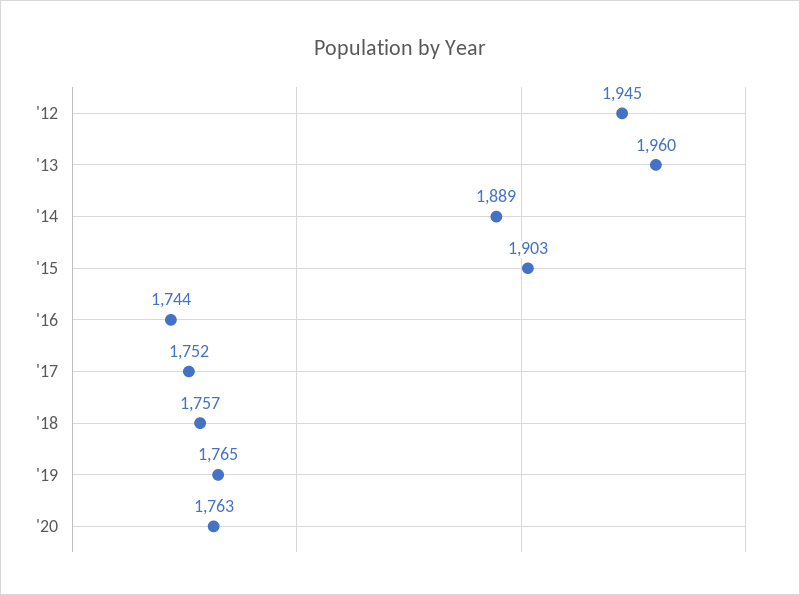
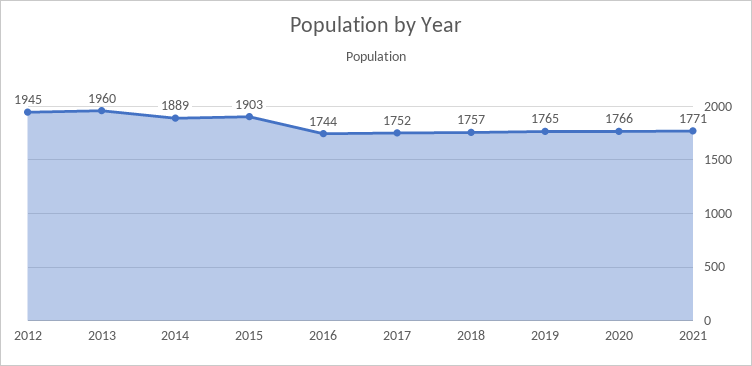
'20: 1763 -> 1766
2021: none -> 1771

